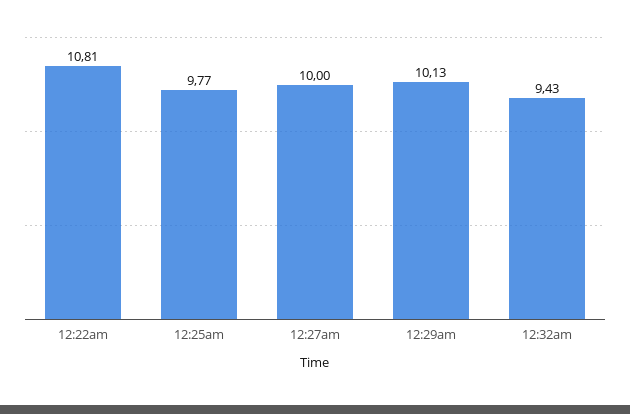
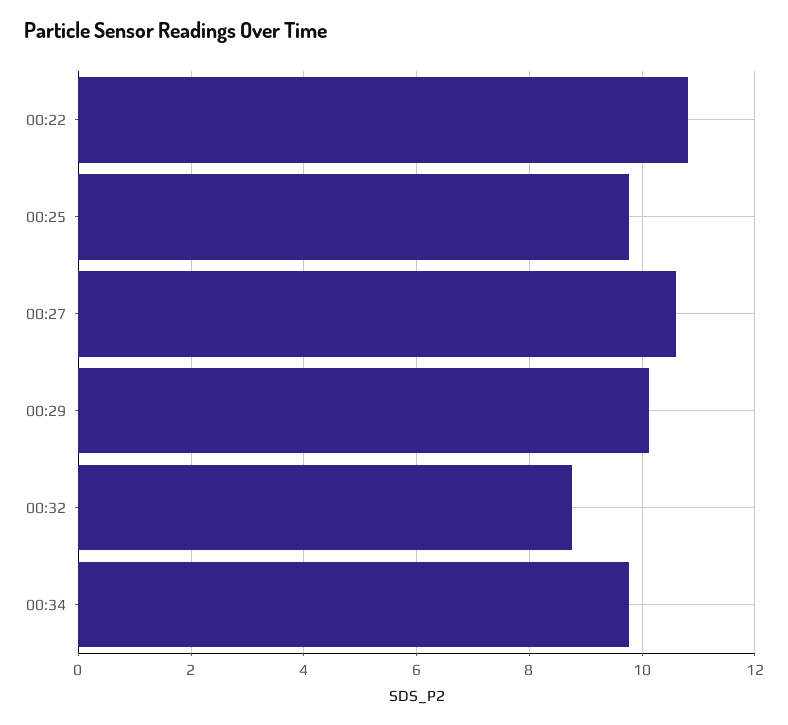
12:27am: 10 -> 10.6
12:32am: 9.43 -> 8.8
00:34: none -> 9.8

